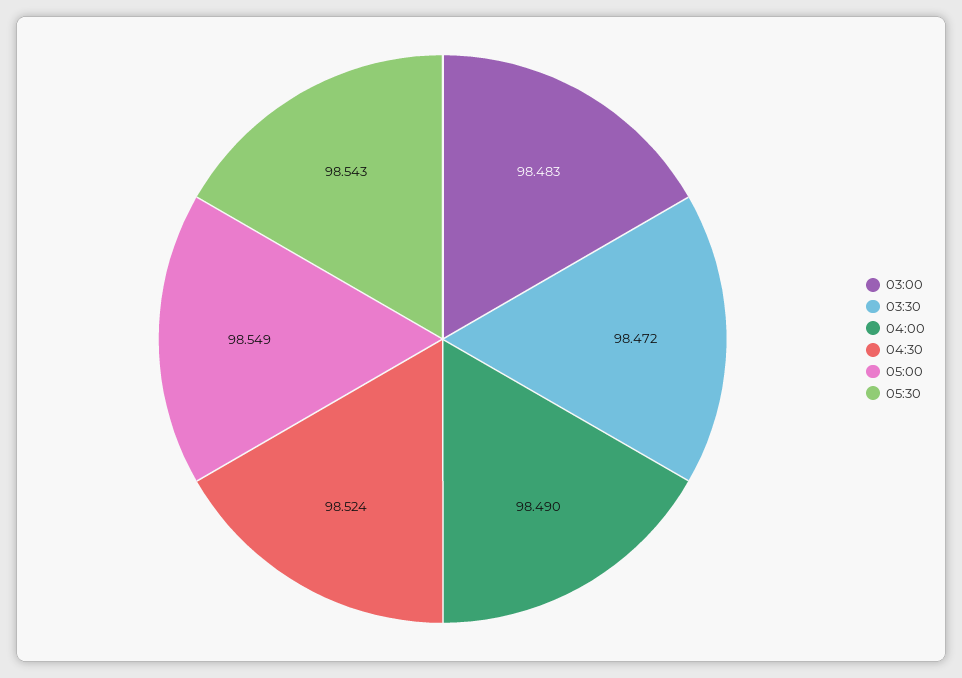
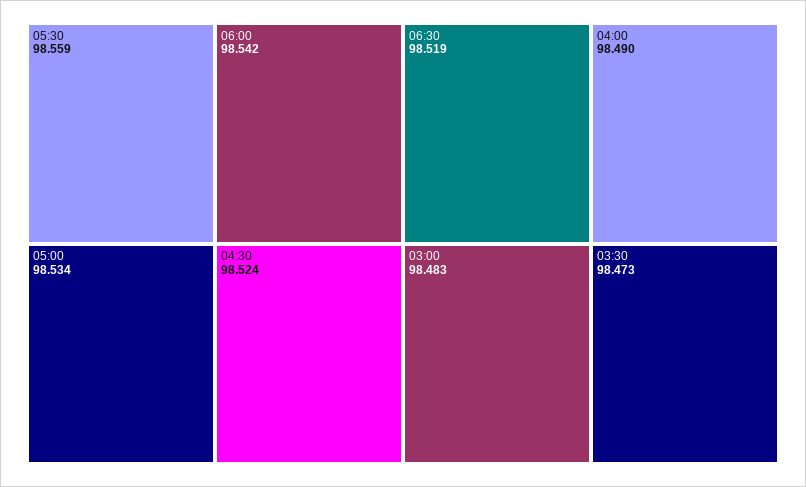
03:30: 98.472 -> 98.473
05:00: 98.549 -> 98.534
05:30: 98.543 -> 98.559
06:00: none -> 98.542
06:30: none -> 98.519

